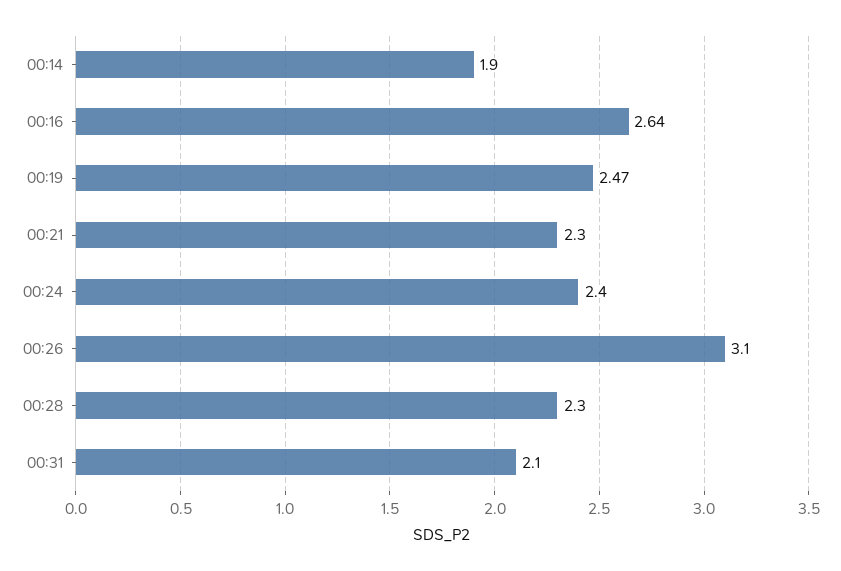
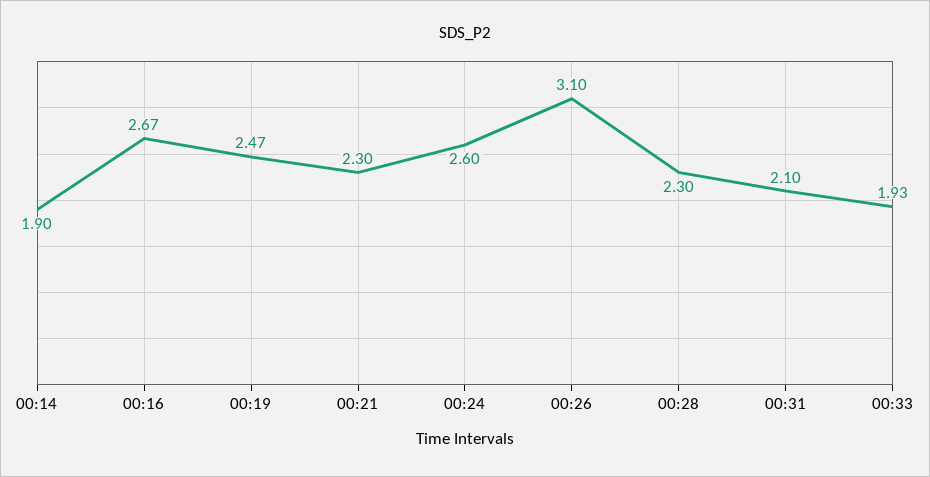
00:16: 2.64 -> 2.67
00:24: 2.4 -> 2.6
00:33: none -> 1.93

